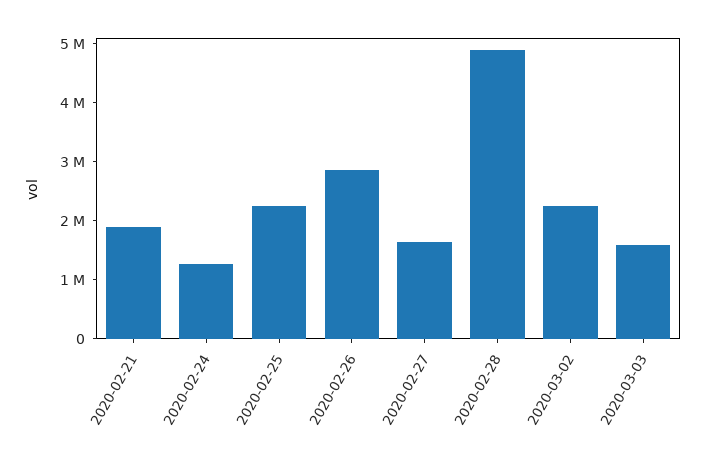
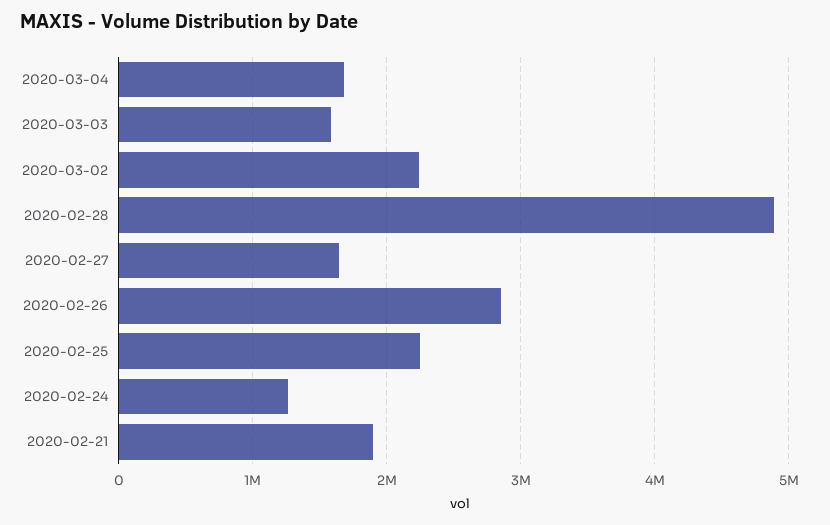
2020-03-04: none -> 1700000

